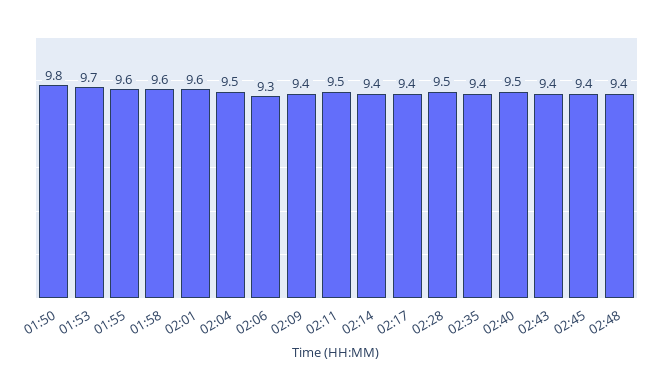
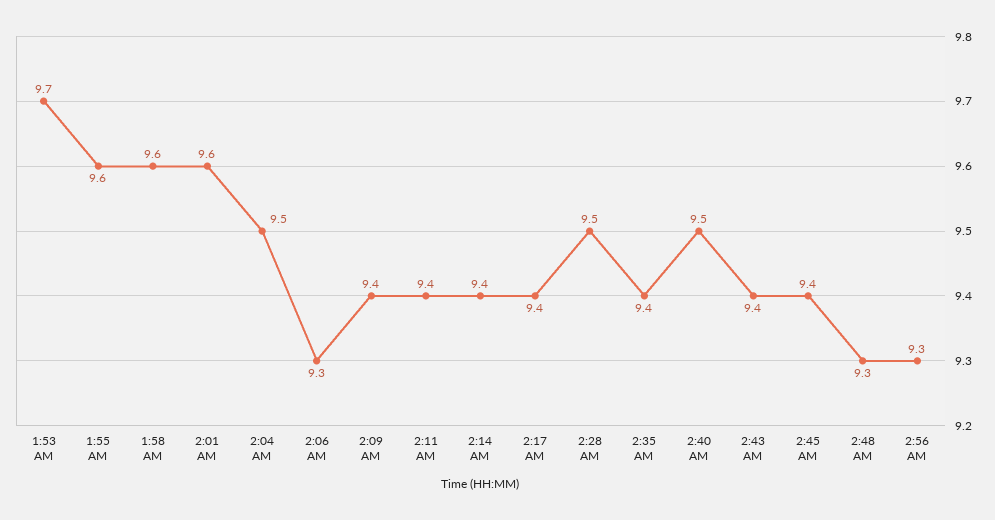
01:50: 9.8 -> none
02:11: 9.5 -> 9.4
02:48: 9.4 -> 9.3
2:56 AM: none -> 9.3

